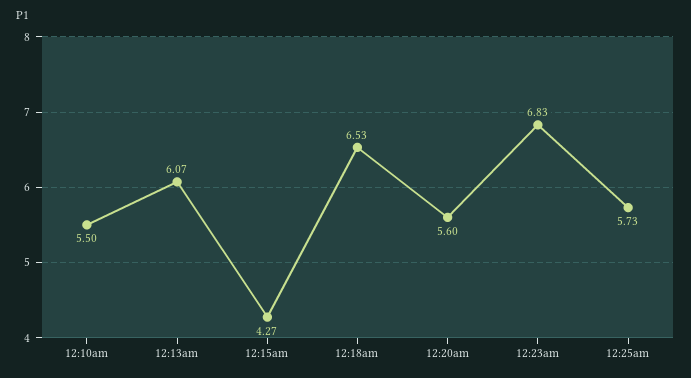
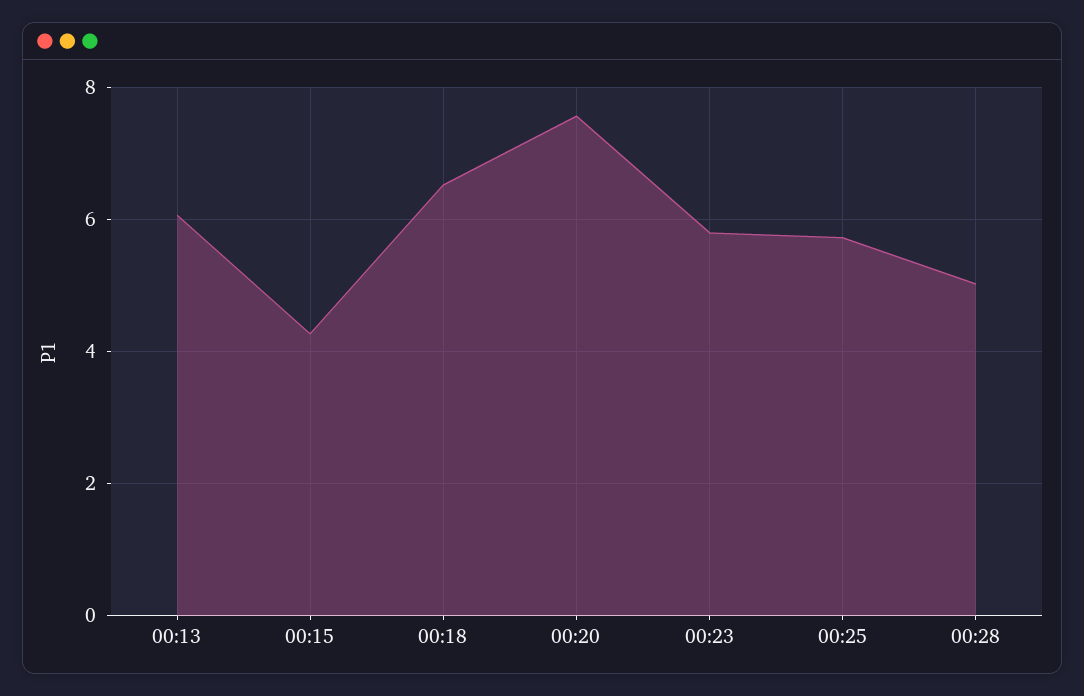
12:10am: 5.5 -> none
12:20am: 5.6 -> 7.6
12:23am: 6.83 -> 5.8
00:28: none -> 5

